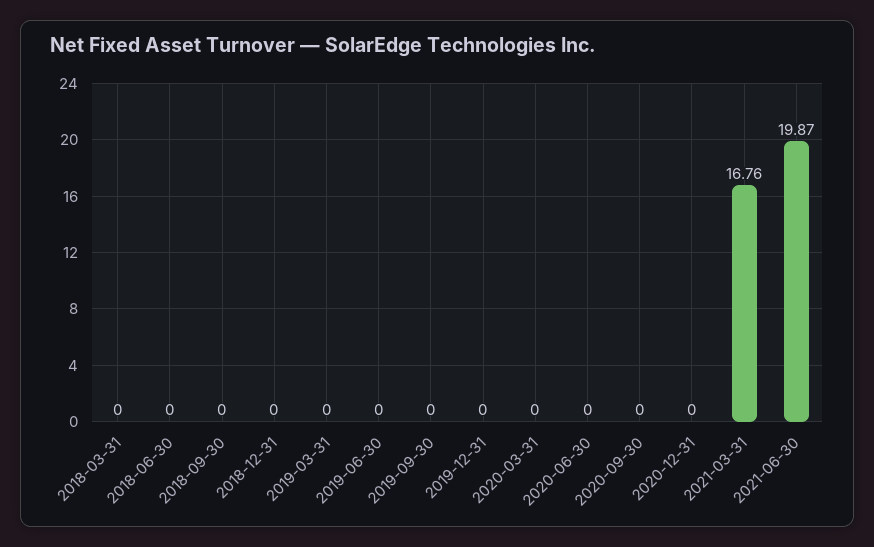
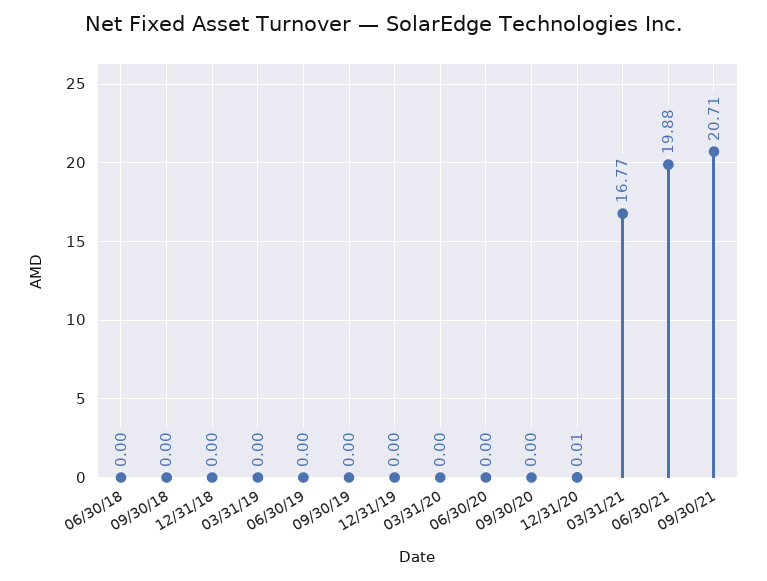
2018-03-31: 0 -> none
2020-12-31: 0 -> 0.01
2021-03-31: 16.76 -> 16.77
2021-06-30: 19.87 -> 19.88
09/30/21: none -> 20.71

